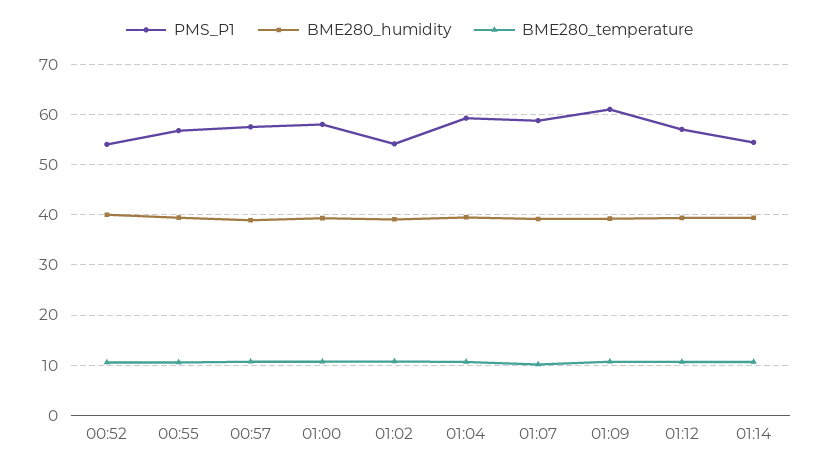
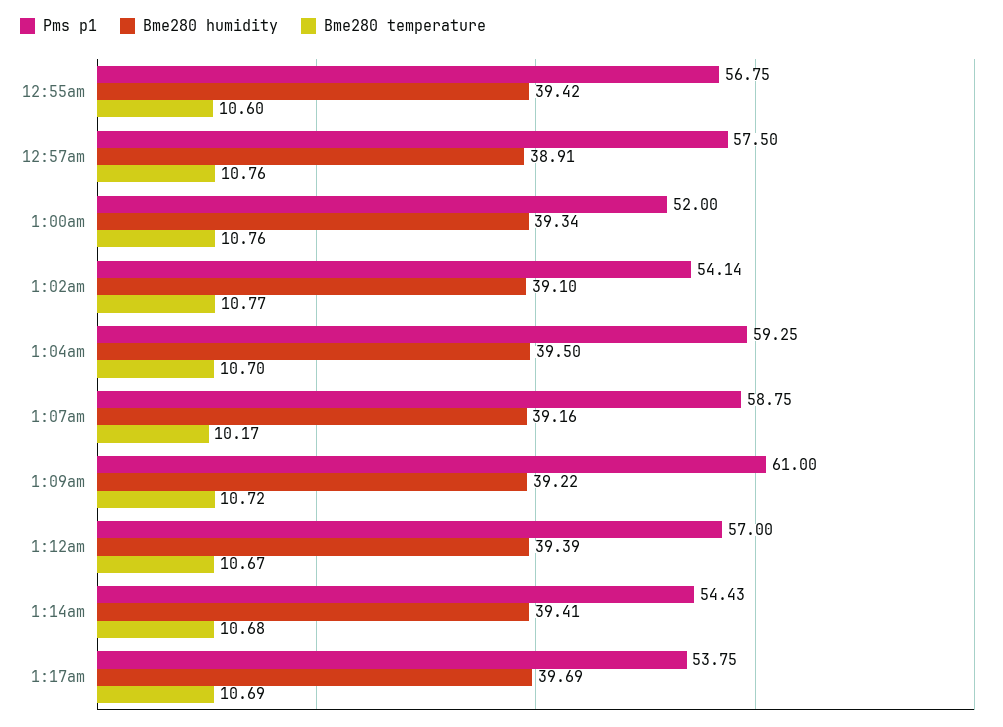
PMS_P1, 00:52: 54 -> none
BME280_humidity, 00:52: 40 -> none
BME280_temperature, 00:52: 10 -> none
PMS_P1, 01:00: 58 -> 52
PMS_P1, 1:17am: none -> 53.75
BME280_humidity, 1:17am: none -> 39.69
BME280_temperature, 1:17am: none -> 10.69

